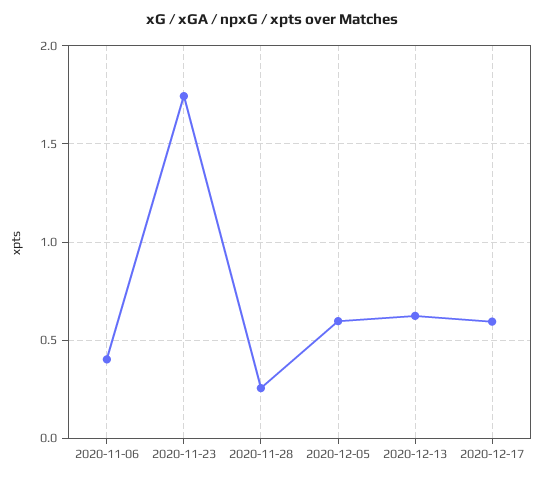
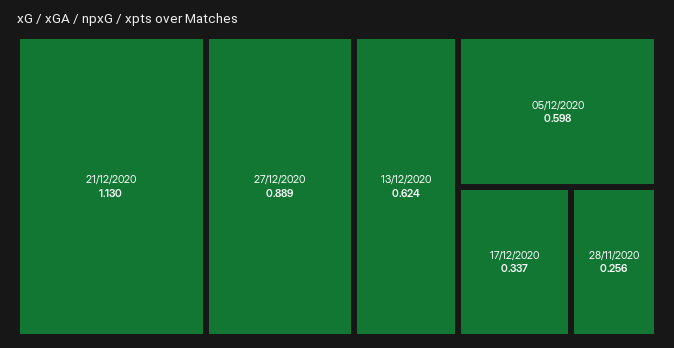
2020-11-06: 0.4 -> none
2020-11-23: 1.75 -> none
2020-12-17: 0.6 -> 0.337
21/12/2020: none -> 1.13
27/12/2020: none -> 0.889

